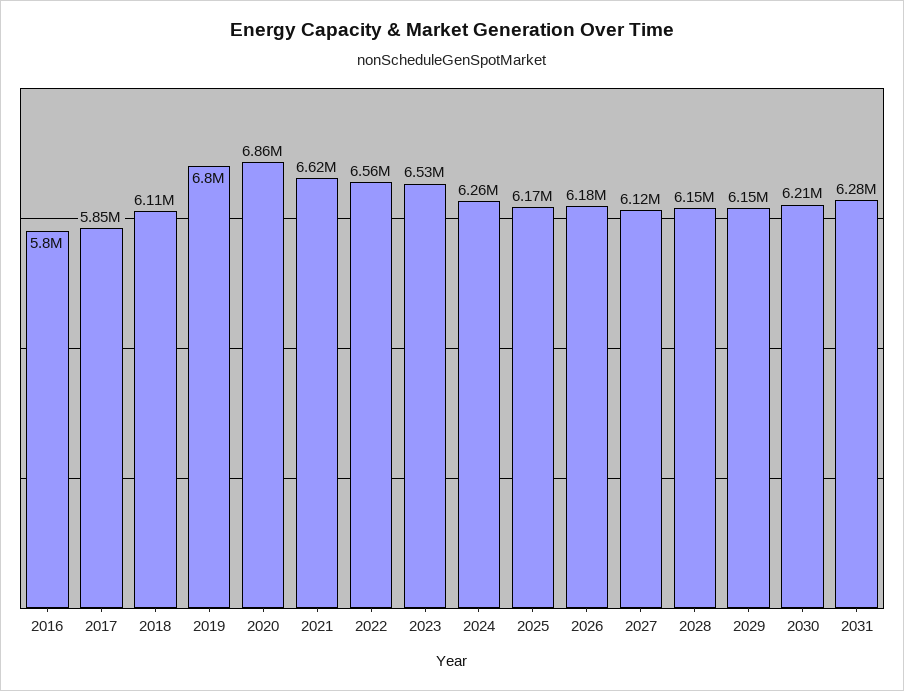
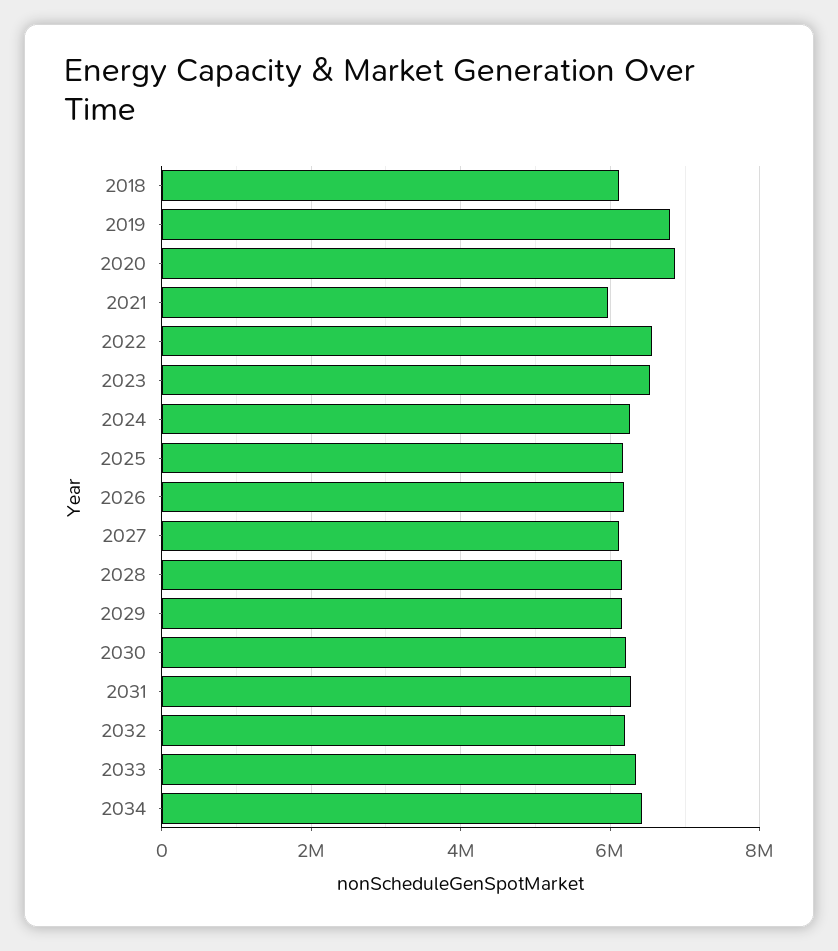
2016: 5800000 -> none
2017: 5850000 -> none
2021: 6620000 -> 6000000
2032: none -> 6200000
2033: none -> 6400000
2034: none -> 6400000

